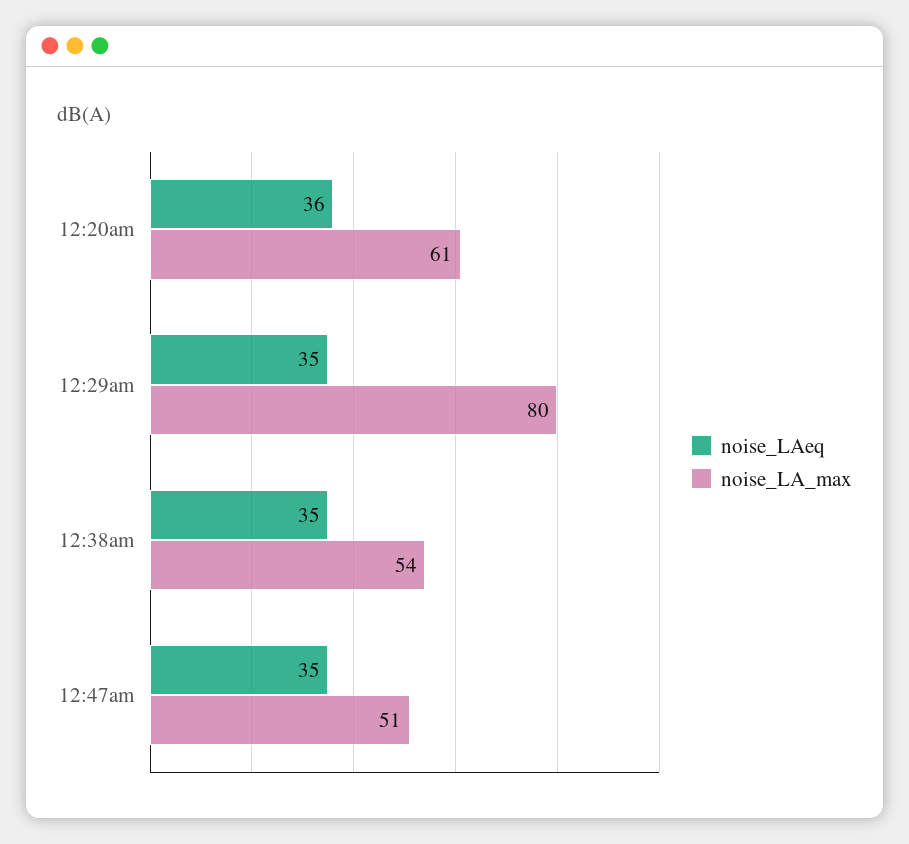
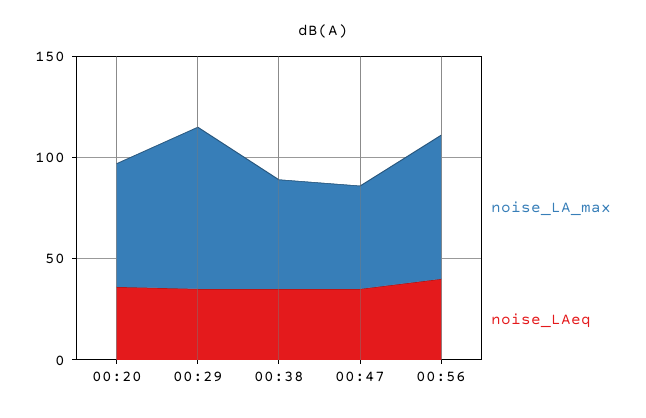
noise_LA_max, 00:56: none -> 70
noise_LAeq, 00:56: none -> 40

